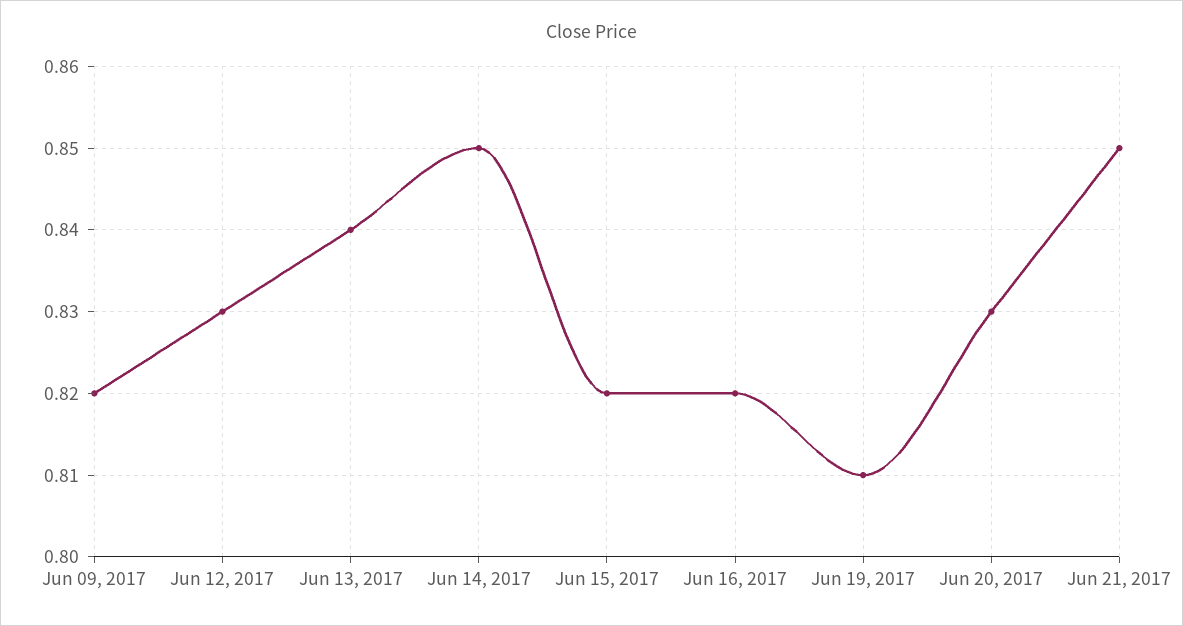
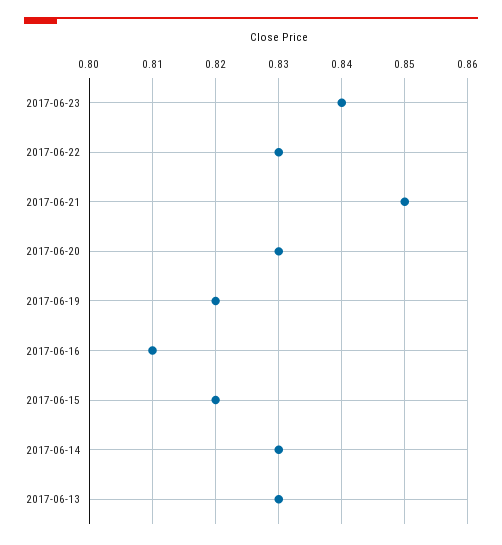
Jun 09, 2017: 0.82 -> none
Jun 12, 2017: 0.83 -> none
Jun 13, 2017: 0.84 -> 0.83
Jun 14, 2017: 0.85 -> 0.83
Jun 16, 2017: 0.82 -> 0.81
Jun 19, 2017: 0.81 -> 0.82
2017-06-23: none -> 0.84
2017-06-22: none -> 0.83

